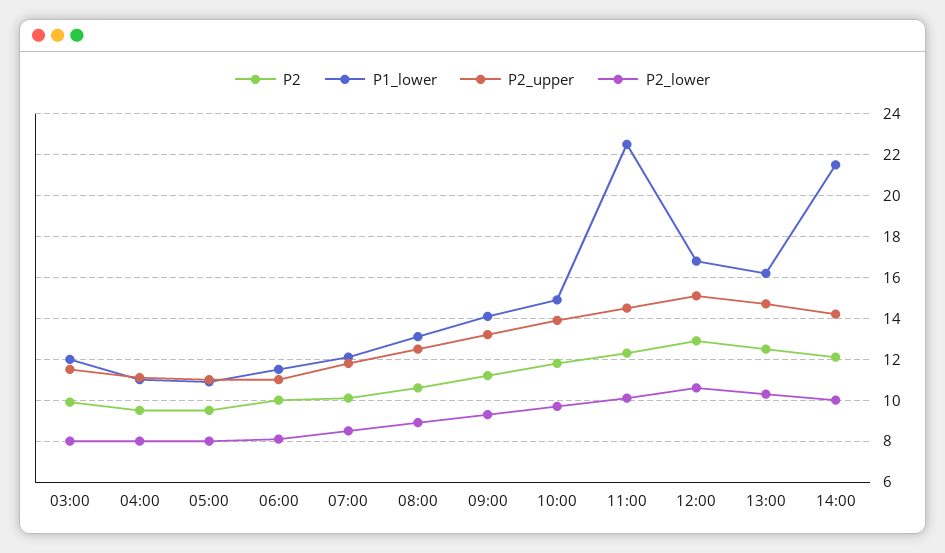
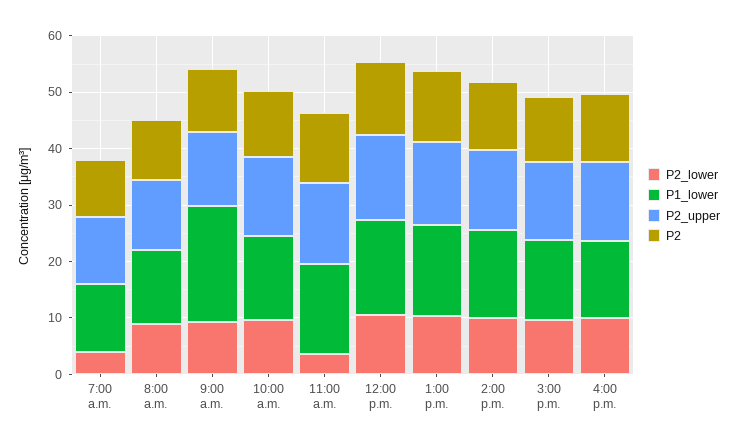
P2, 03:00: 10 -> none
P1_lower, 03:00: 12 -> none
P2_upper, 03:00: 11.5 -> none
P2_lower, 03:00: 8 -> none
P2, 04:00: 9.5 -> none
P1_lower, 04:00: 11 -> none
P2_upper, 04:00: 11 -> none
P2_lower, 04:00: 8 -> none
P2, 05:00: 9.5 -> none
P1_lower, 05:00: 11 -> none
P2_upper, 05:00: 11 -> none
P2_lower, 05:00: 8 -> none
P2, 06:00: 10 -> none
P1_lower, 06:00: 11.5 -> none
P2_upper, 06:00: 11 -> none
P2_lower, 06:00: 8 -> none
P2_lower, 07:00: 8.5 -> 4
P1_lower, 09:00: 14 -> 20
P1_lower, 11:00: 22.5 -> 16
P2_lower, 11:00: 10 -> 4
P1_lower, 14:00: 21.5 -> 16
P2_lower, 3:00 p.m.: none -> 10
P1_lower, 3:00 p.m.: none -> 14
P2_upper, 3:00 p.m.: none -> 14
P2, 3:00 p.m.: none -> 12
P2_lower, 4:00 p.m.: none -> 10
P1_lower, 4:00 p.m.: none -> 14
P2_upper, 4:00 p.m.: none -> 14
P2, 4:00 p.m.: none -> 12

